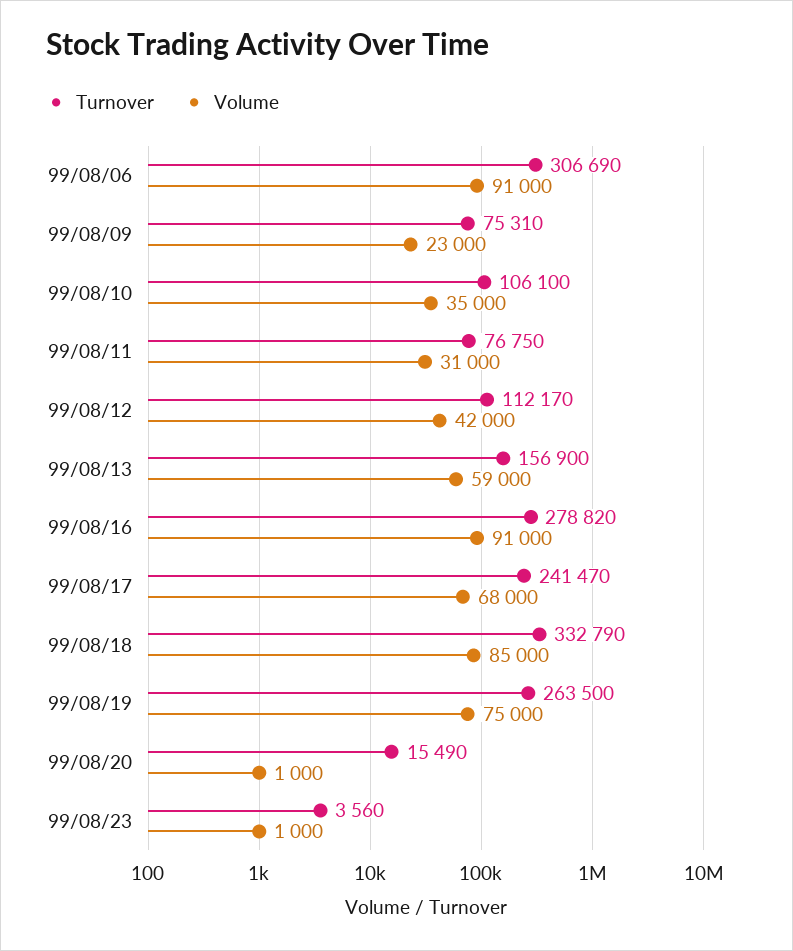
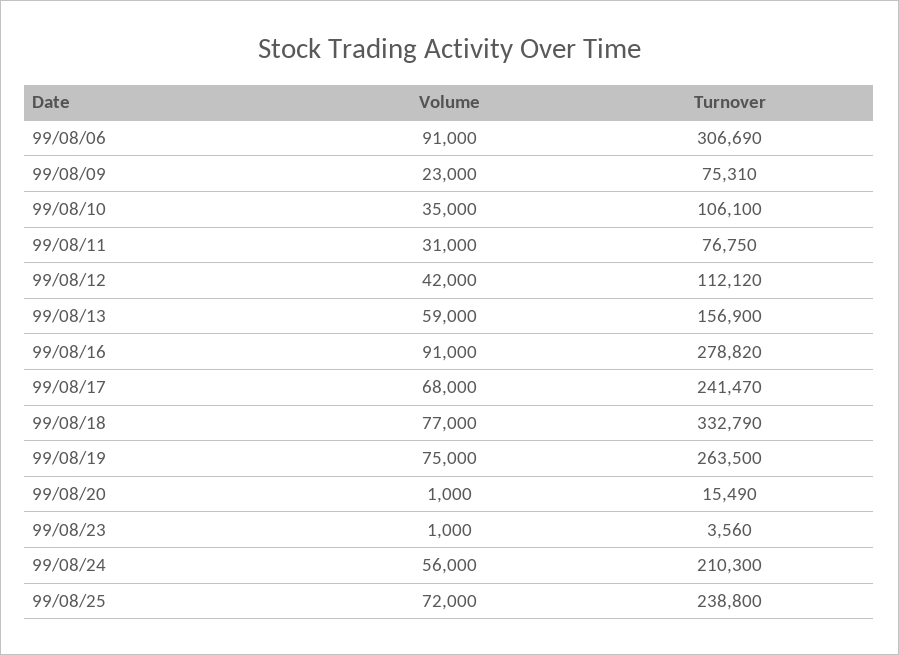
Turnover, 99/08/12: 112170 -> 112120
Volume, 99/08/18: 85000 -> 77000
Volume, 99/08/24: none -> 56000
Turnover, 99/08/24: none -> 210300
Volume, 99/08/25: none -> 72000
Turnover, 99/08/25: none -> 238800

